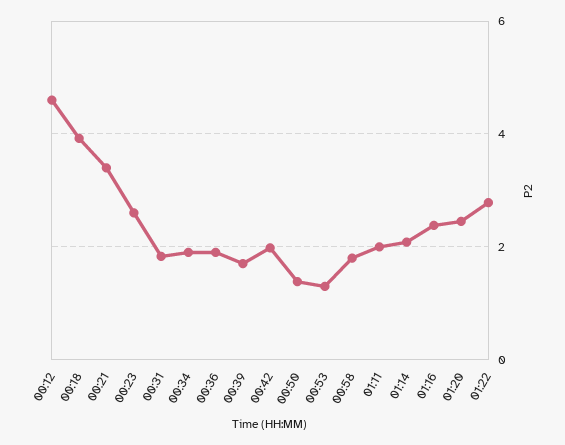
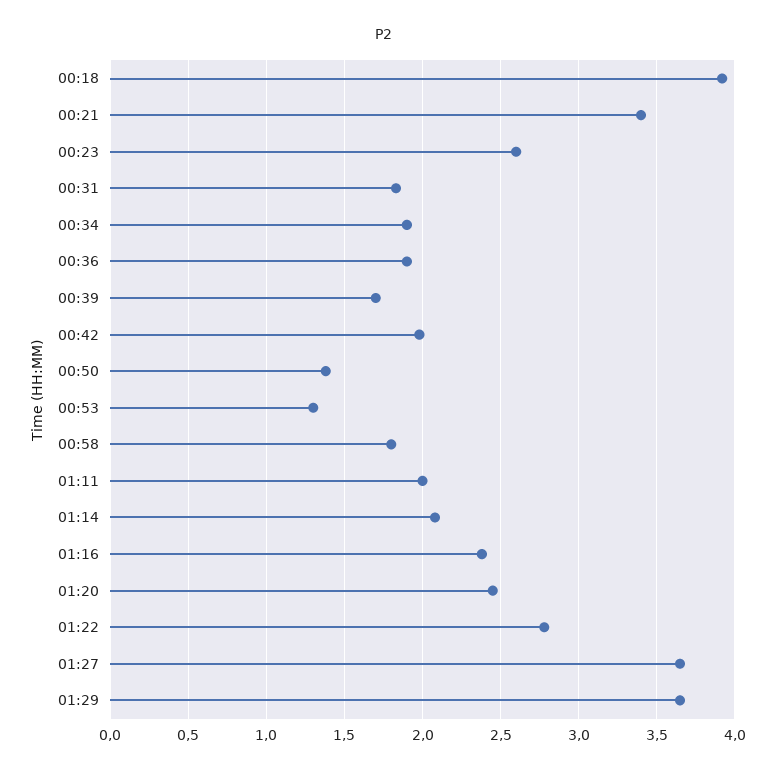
00:12: 4.6 -> none
01:27: none -> 3.65
01:29: none -> 3.65

